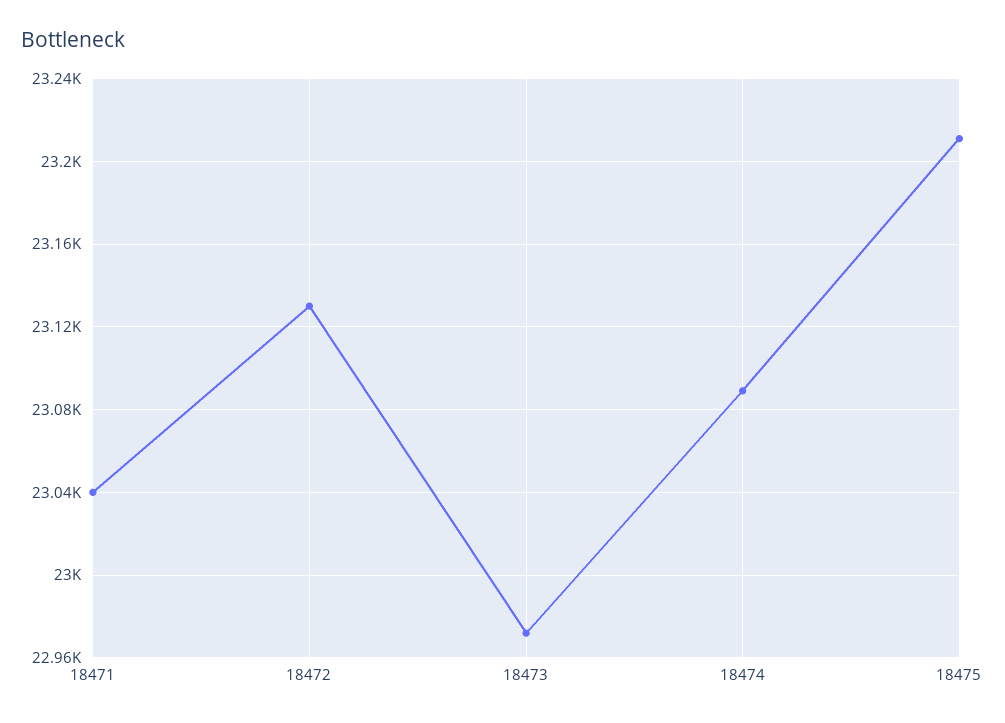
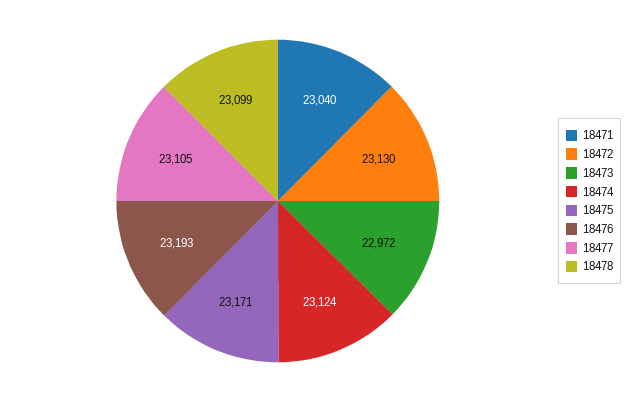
18474: 23090 -> 23124
18475: 23210 -> 23171
18476: none -> 23193
18477: none -> 23105
18478: none -> 23099

